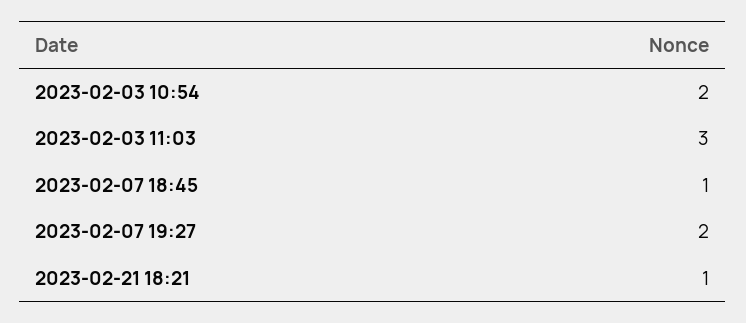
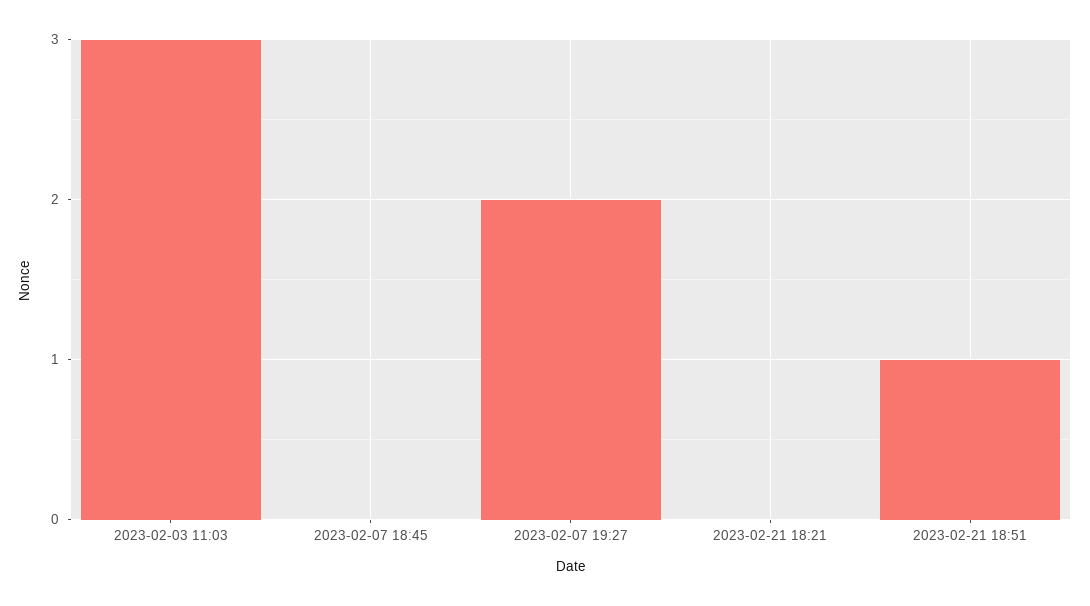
2023-02-03 10:54: 2 -> none
2023-02-07 18:45: 1 -> 0
2023-02-21 18:21: 1 -> 0
2023-02-21 18:51: none -> 1

